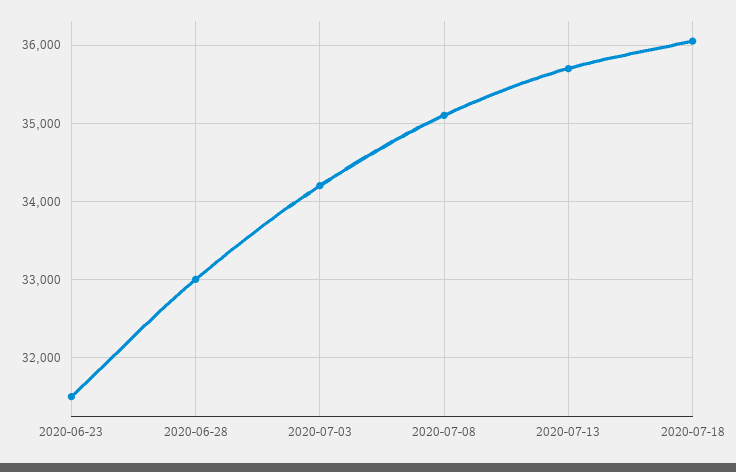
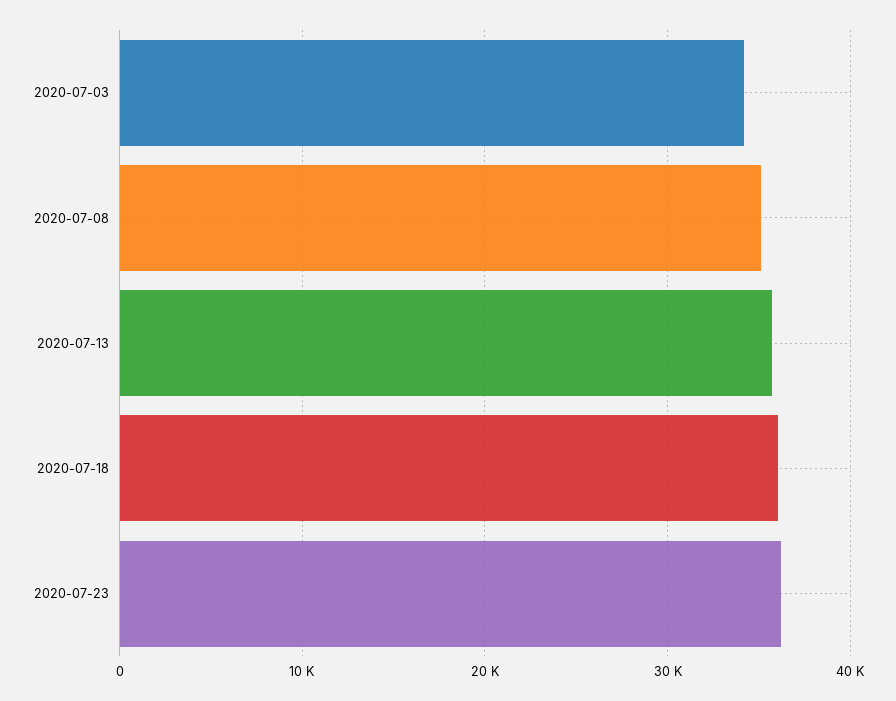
2020-06-23: 31500 -> none
2020-06-28: 33000 -> none
2020-07-23: none -> 36000

